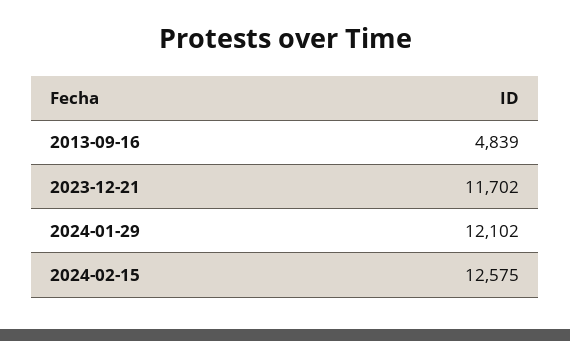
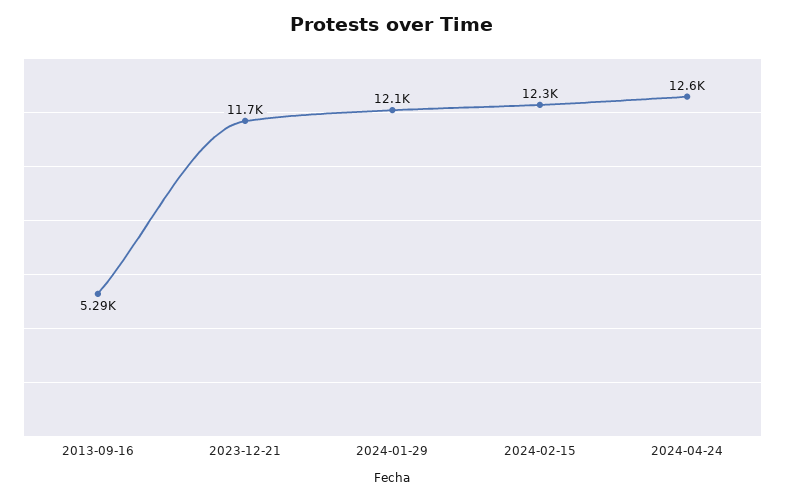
2013-09-16: 4839 -> 5290
2024-02-15: 12575 -> 12300
2024-04-24: none -> 12600

